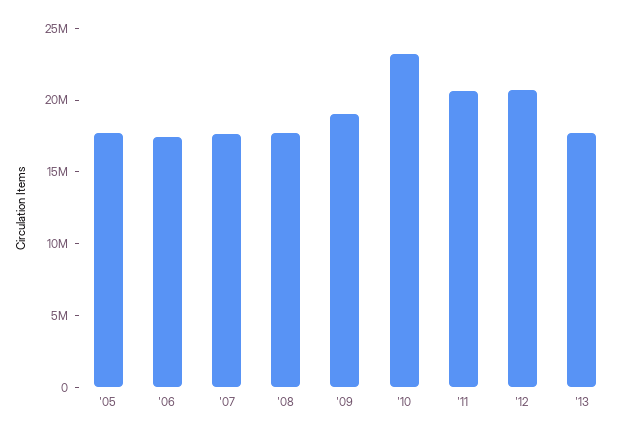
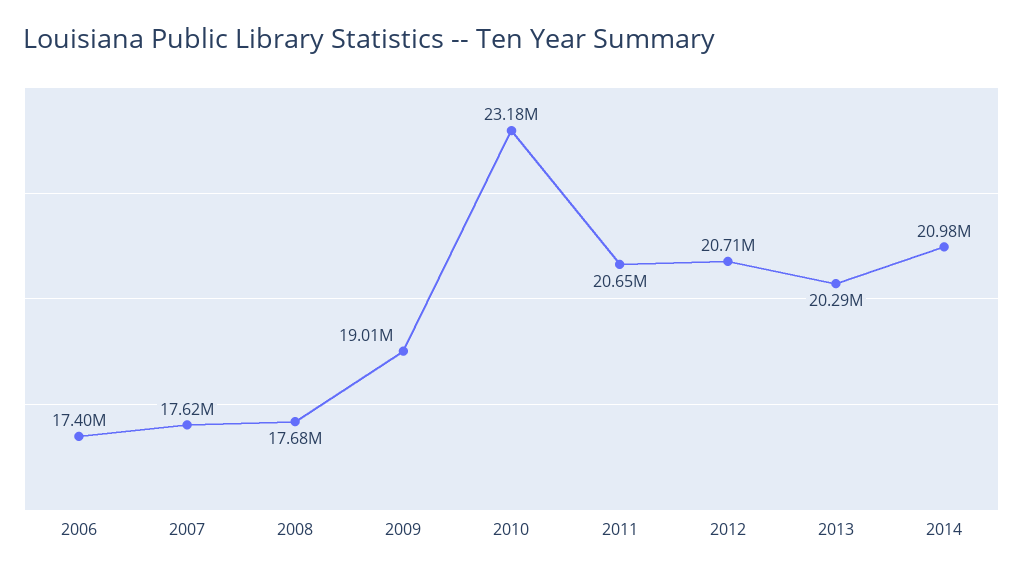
'05: 18000000 -> none
'13: 18000000 -> 20290000
2014: none -> 20980000

